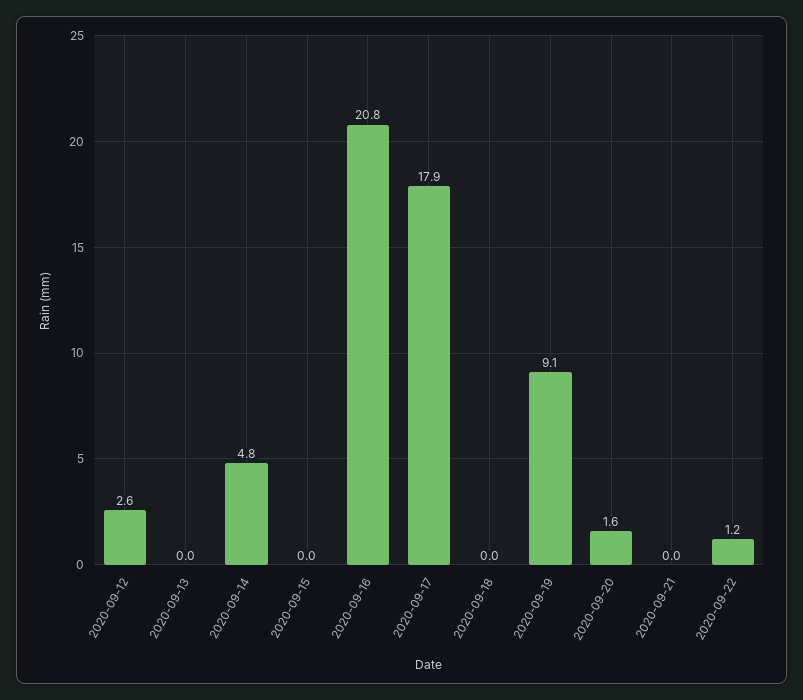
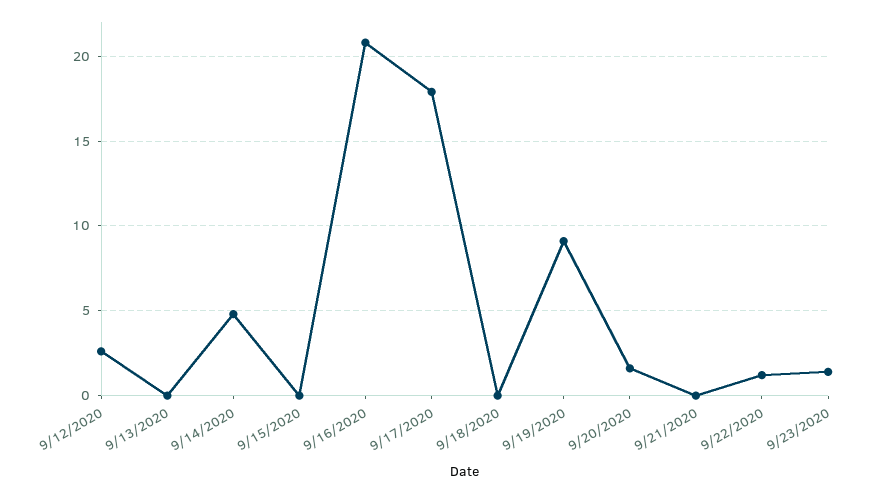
9/23/2020: none -> 1.5

